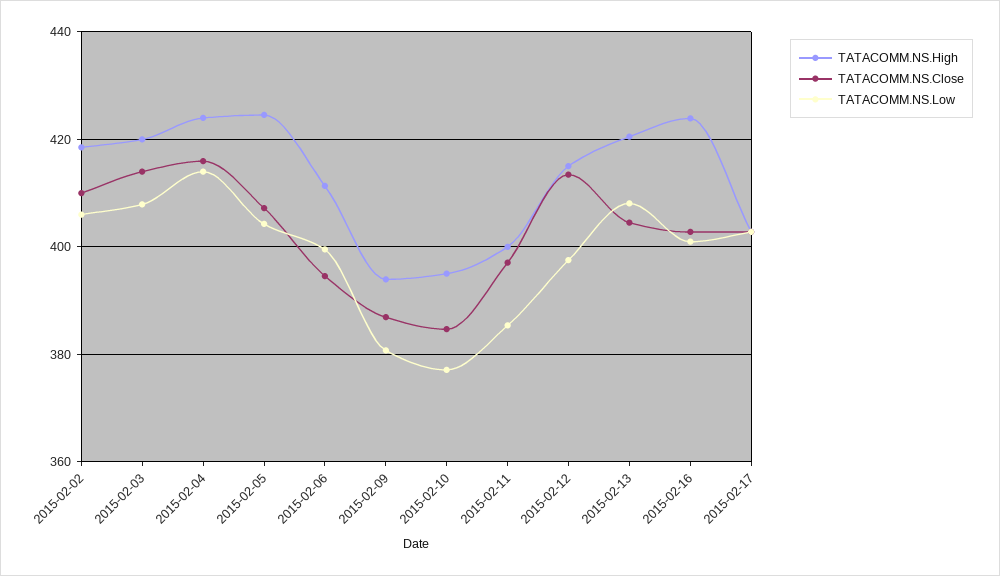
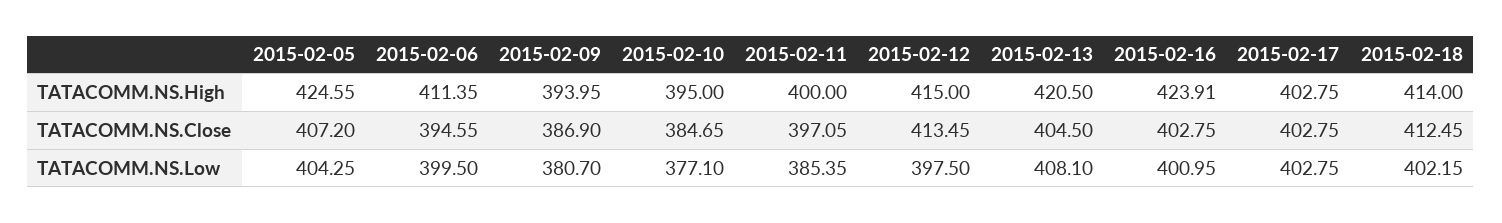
TATACOMM.NS.High, 2015-02-02: 418 -> none
TATACOMM.NS.Close, 2015-02-02: 410 -> none
TATACOMM.NS.Low, 2015-02-02: 406 -> none
TATACOMM.NS.High, 2015-02-03: 420 -> none
TATACOMM.NS.Close, 2015-02-03: 414 -> none
TATACOMM.NS.Low, 2015-02-03: 408 -> none
TATACOMM.NS.High, 2015-02-04: 424 -> none
TATACOMM.NS.Close, 2015-02-04: 416 -> none
TATACOMM.NS.Low, 2015-02-04: 414 -> none
TATACOMM.NS.High, 2015-02-18: none -> 414
TATACOMM.NS.Close, 2015-02-18: none -> 412.45
TATACOMM.NS.Low, 2015-02-18: none -> 402.15

